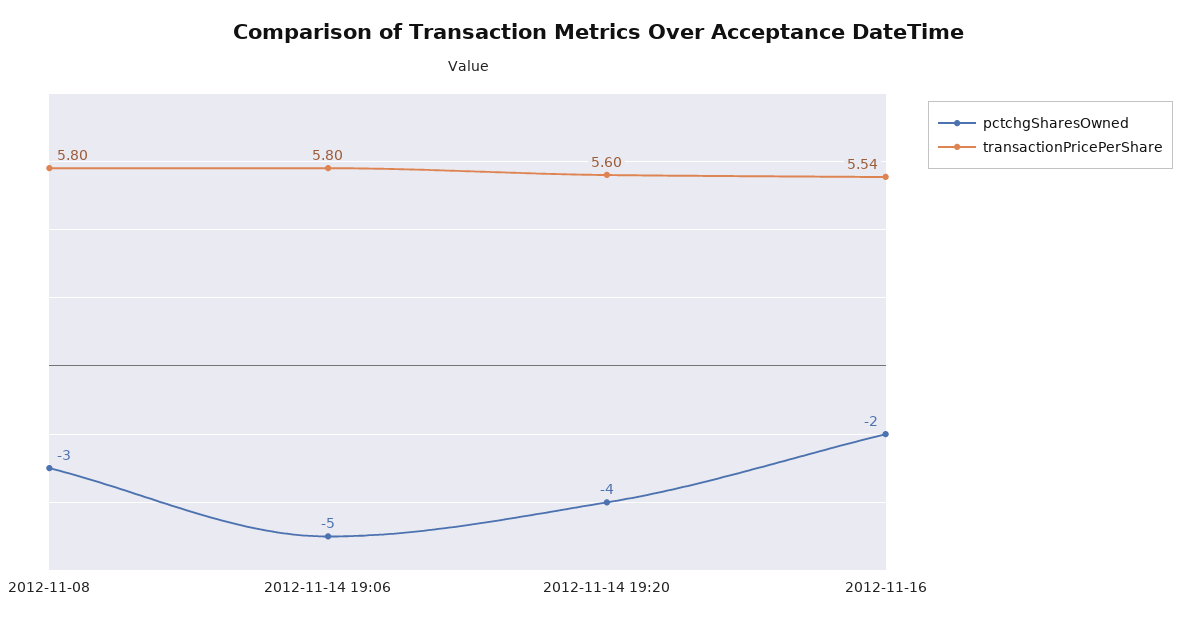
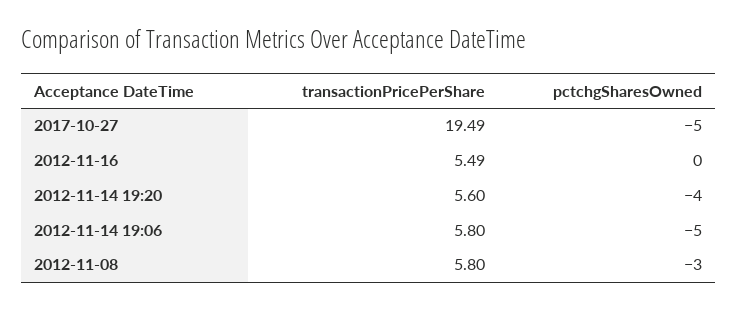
pctchgSharesOwned, 2012-11-16: -2 -> 0
transactionPricePerShare, 2012-11-16: 5.54 -> 5.49
transactionPricePerShare, 2017-10-27: none -> 19.49
pctchgSharesOwned, 2017-10-27: none -> -5

